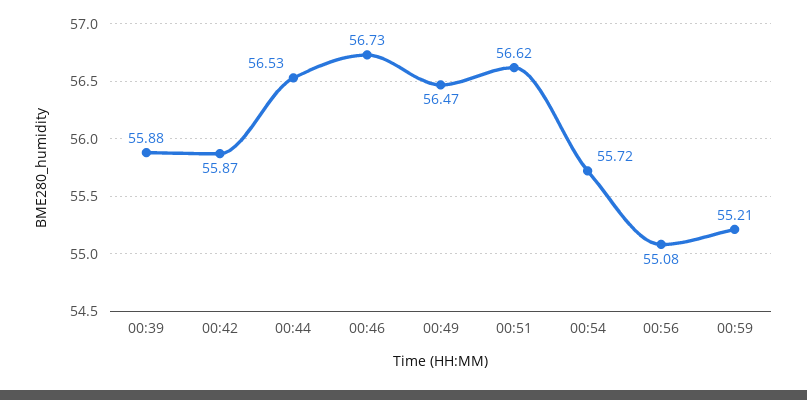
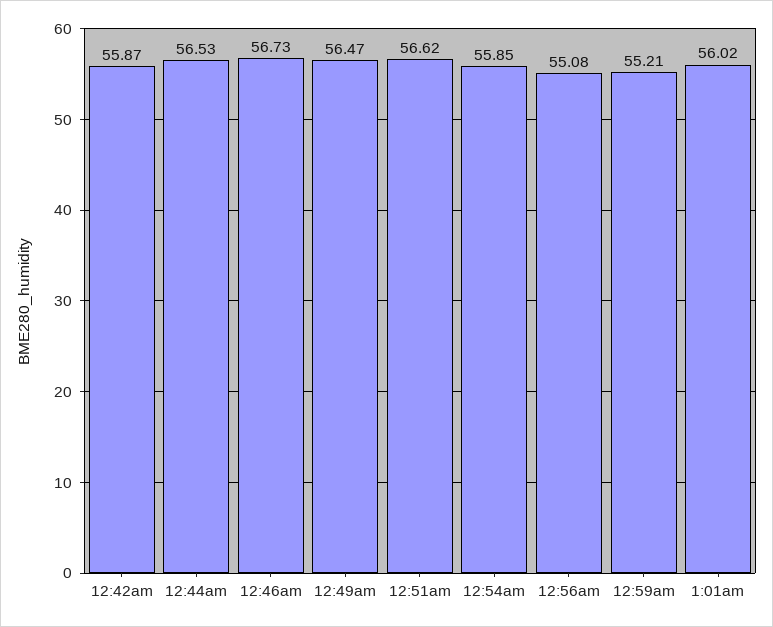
00:39: 55.88 -> none
00:54: 55.72 -> 55.85
1:01am: none -> 56.02

